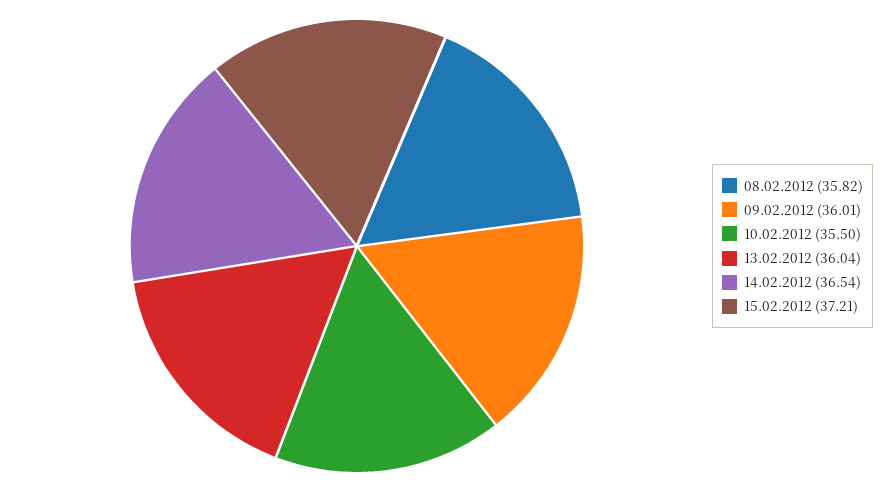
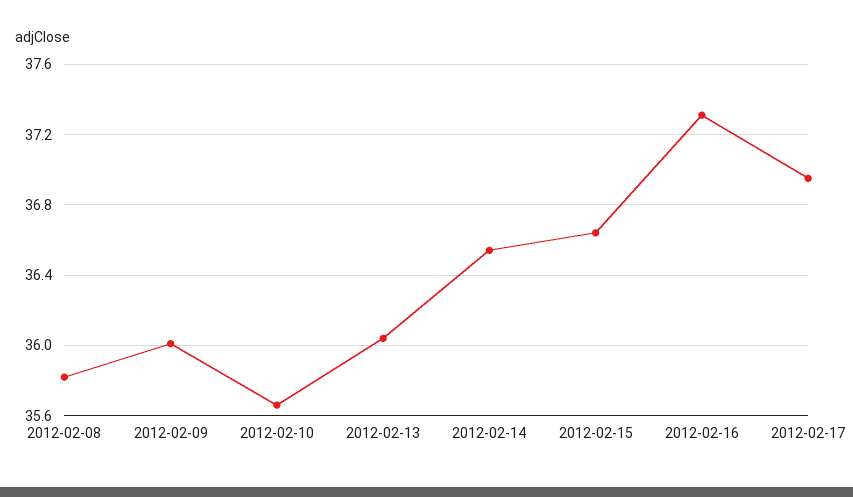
10.02.2012: 35.5 -> 35.65
15.02.2012: 37.21 -> 36.65
2012-02-16: none -> 37.3
2012-02-17: none -> 36.95

